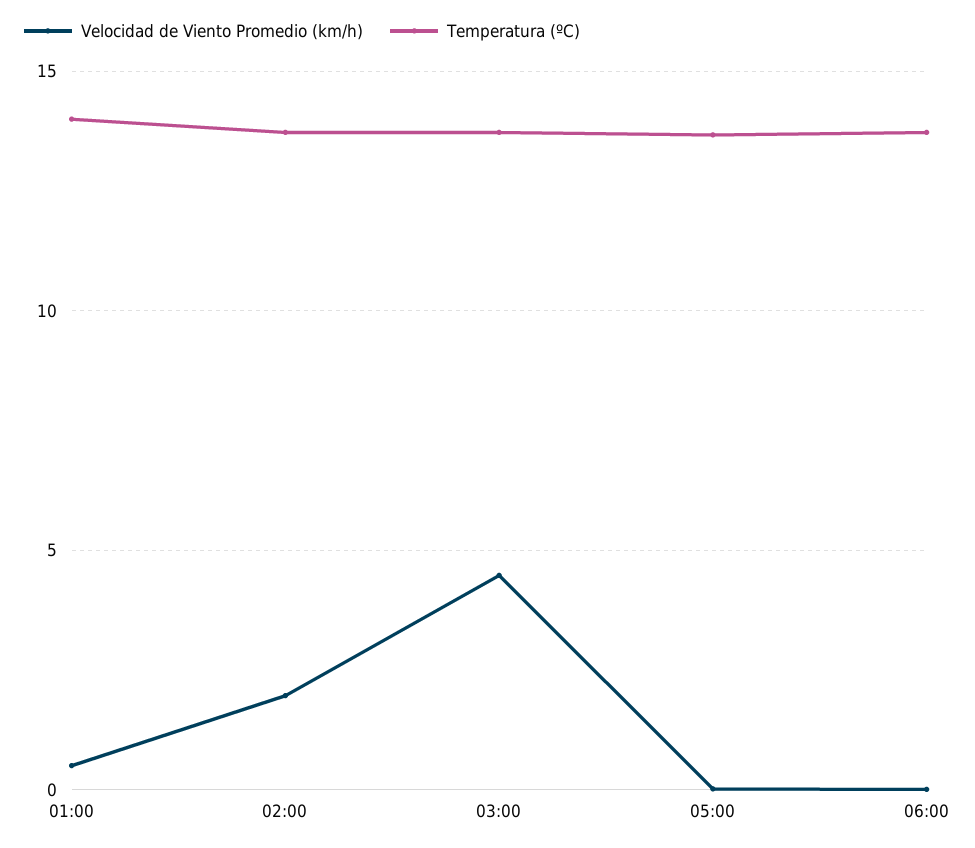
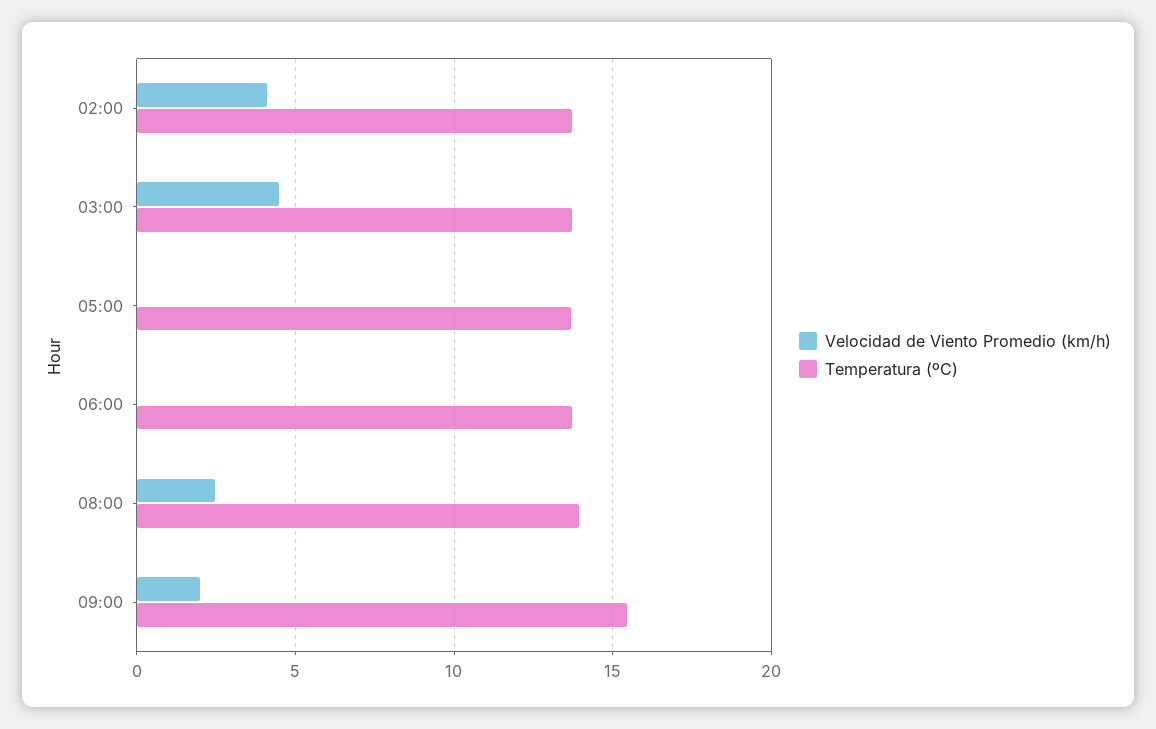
Velocidad de Viento Promedio (km/h), 01:00: 0.5 -> none
Temperatura (ºC), 01:00: 14 -> none
Velocidad de Viento Promedio (km/h), 02:00: 2 -> 4
Velocidad de Viento Promedio (km/h), 08:00: none -> 2.5
Temperatura (ºC), 08:00: none -> 14
Velocidad de Viento Promedio (km/h), 09:00: none -> 2
Temperatura (ºC), 09:00: none -> 15.5

